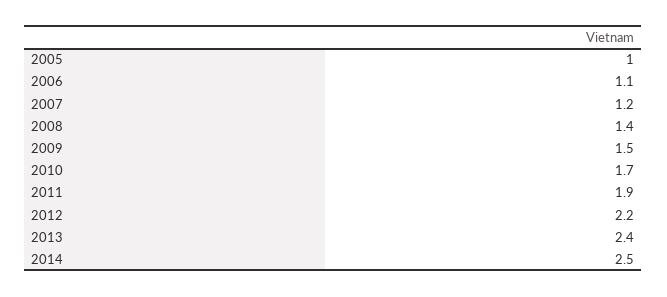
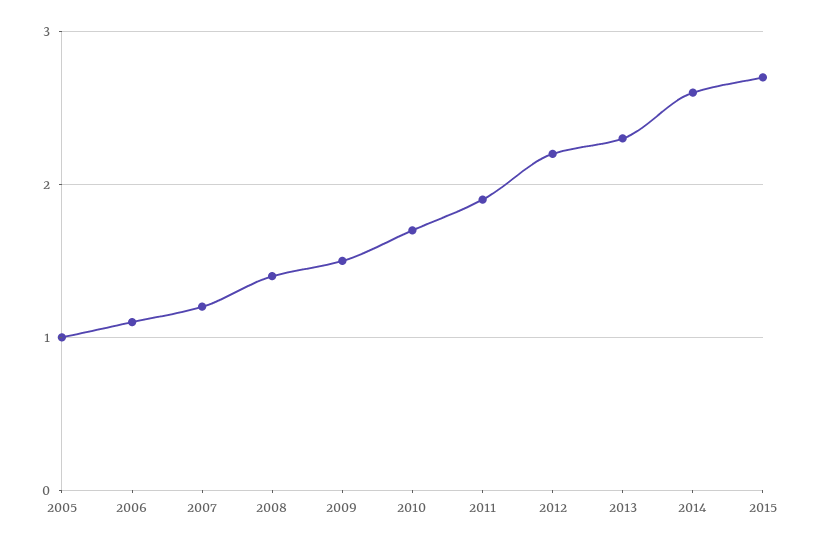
2013: 2.4 -> 2.3
2014: 2.5 -> 2.6
2015: none -> 2.7

